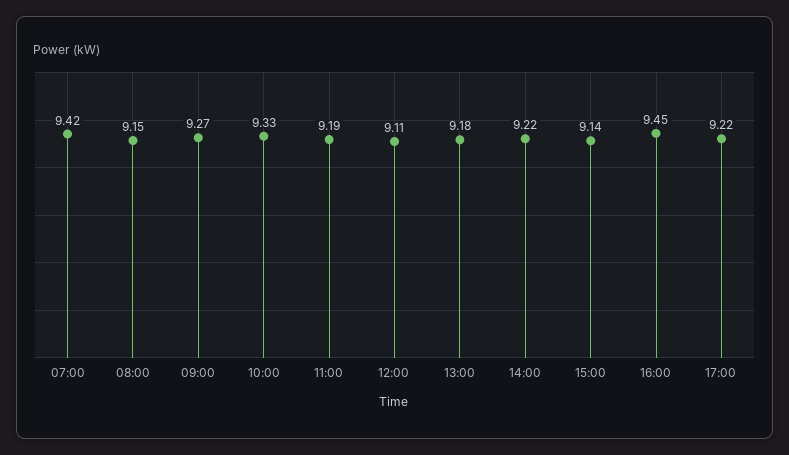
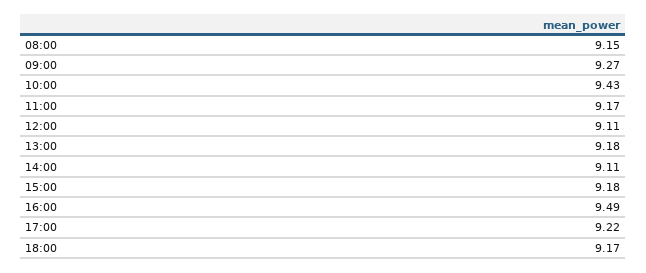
07:00: 9.42 -> none
10:00: 9.33 -> 9.43
11:00: 9.19 -> 9.17
14:00: 9.22 -> 9.11
15:00: 9.14 -> 9.18
16:00: 9.45 -> 9.49
18:00: none -> 9.17

